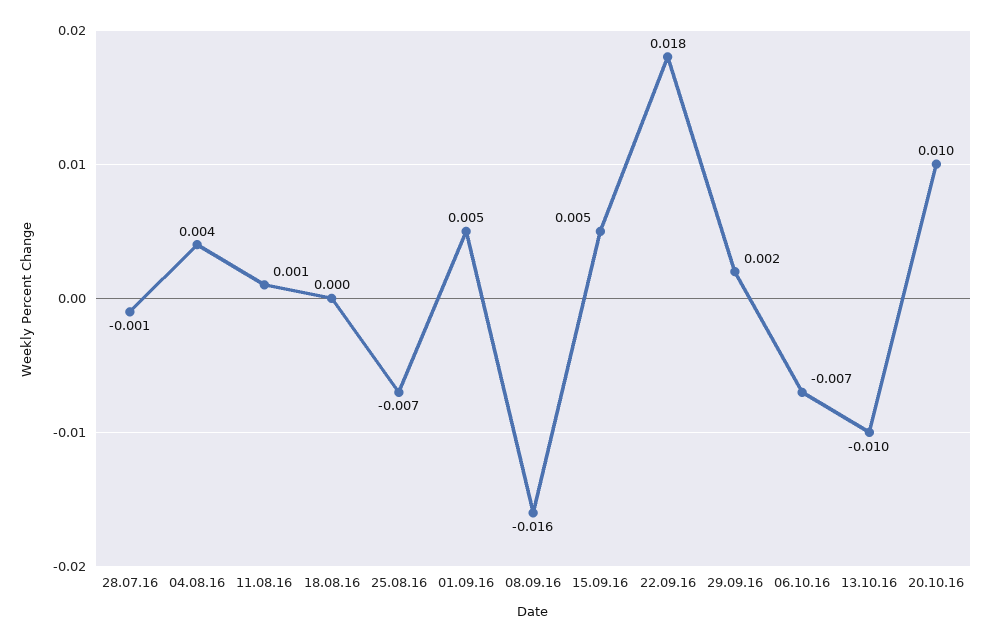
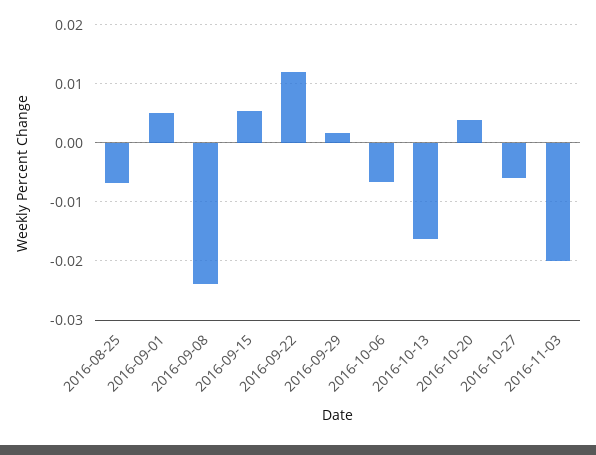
28.07.16: -0.001 -> none
04.08.16: 0.004 -> none
11.08.16: 0.001 -> none
18.08.16: 0 -> none
08.09.16: -0.016 -> -0.024
22.09.16: 0.018 -> 0.012
13.10.16: -0.01 -> -0.016
20.10.16: 0.01 -> 0.004
2016-10-27: none -> -0.006
2016-11-03: none -> -0.02

